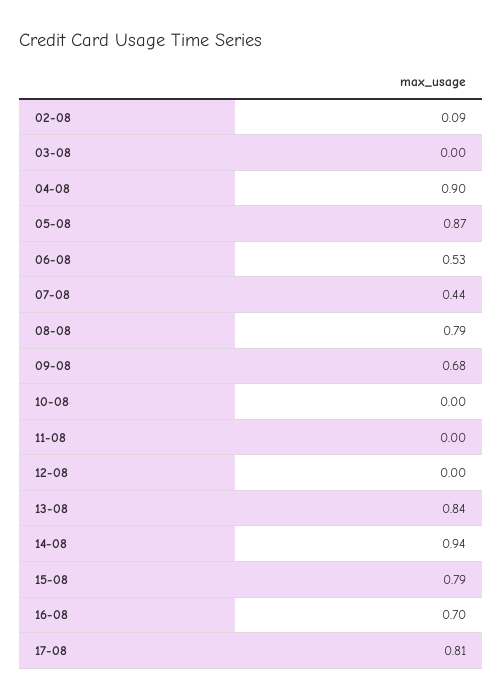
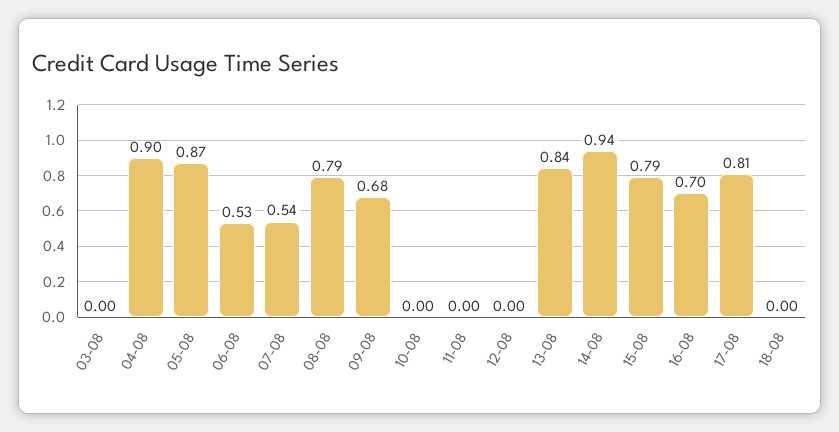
02-08: 0.09 -> none
07-08: 0.44 -> 0.54
18-08: none -> 0

